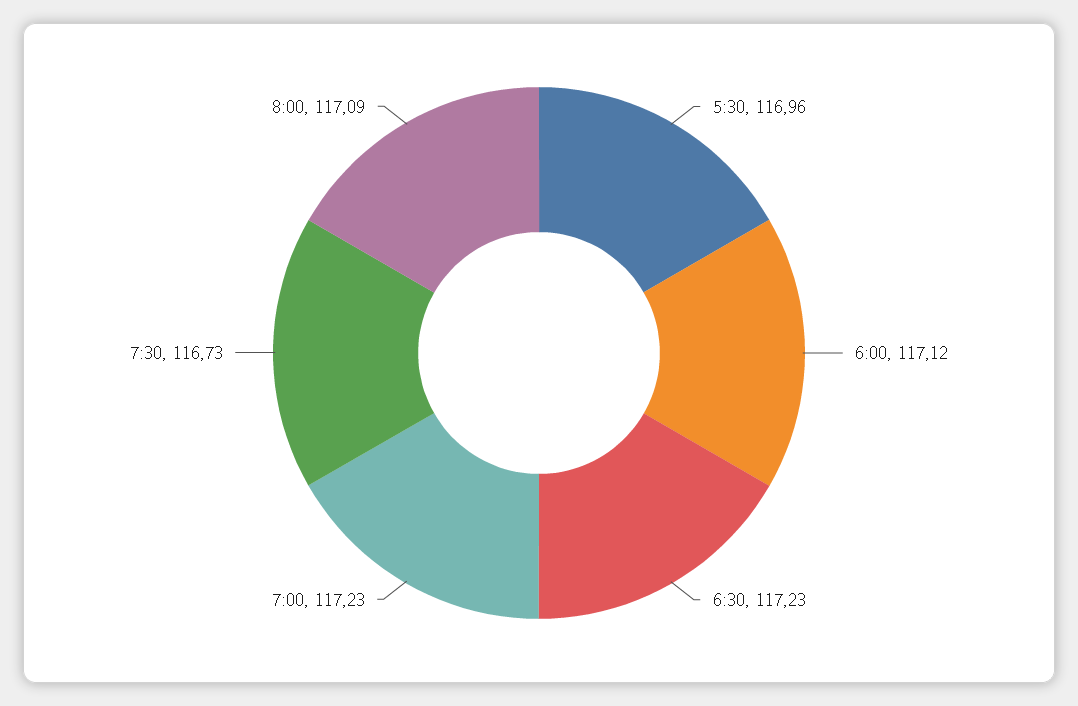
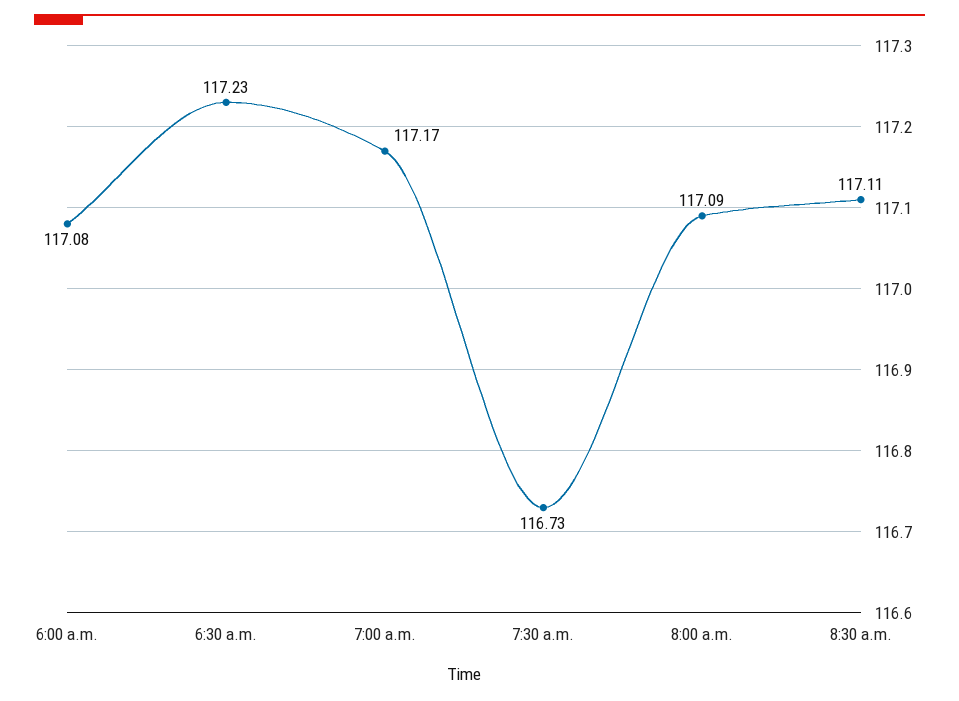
5:30: 116.96 -> none
6:00: 117.12 -> 117.08
7:00: 117.23 -> 117.17
8:30 a.m.: none -> 117.11

